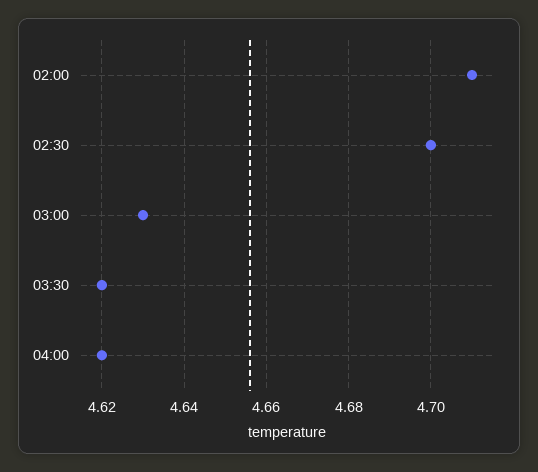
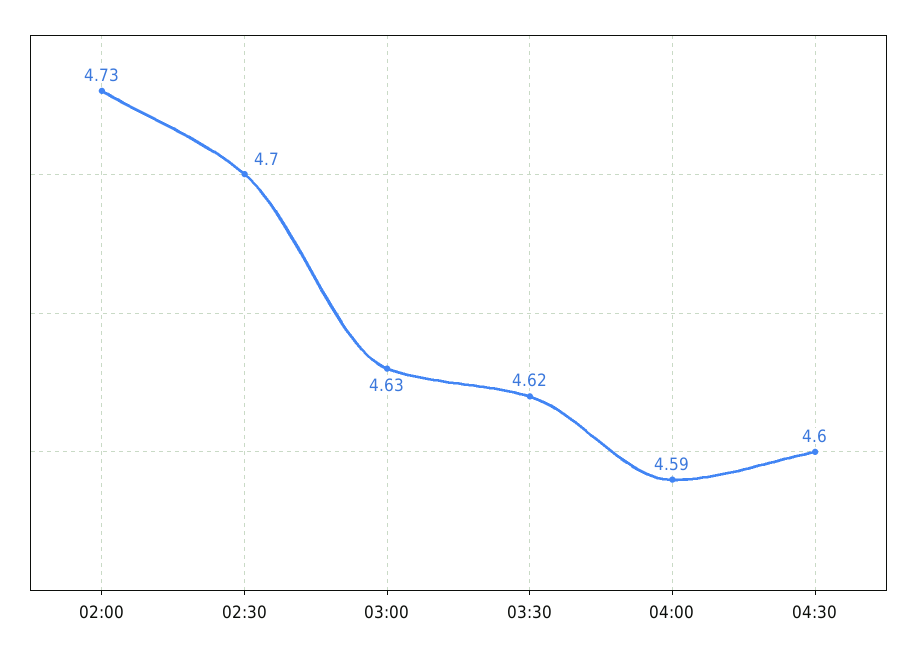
02:00: 4.71 -> 4.73
04:00: 4.62 -> 4.59
04:30: none -> 4.6

